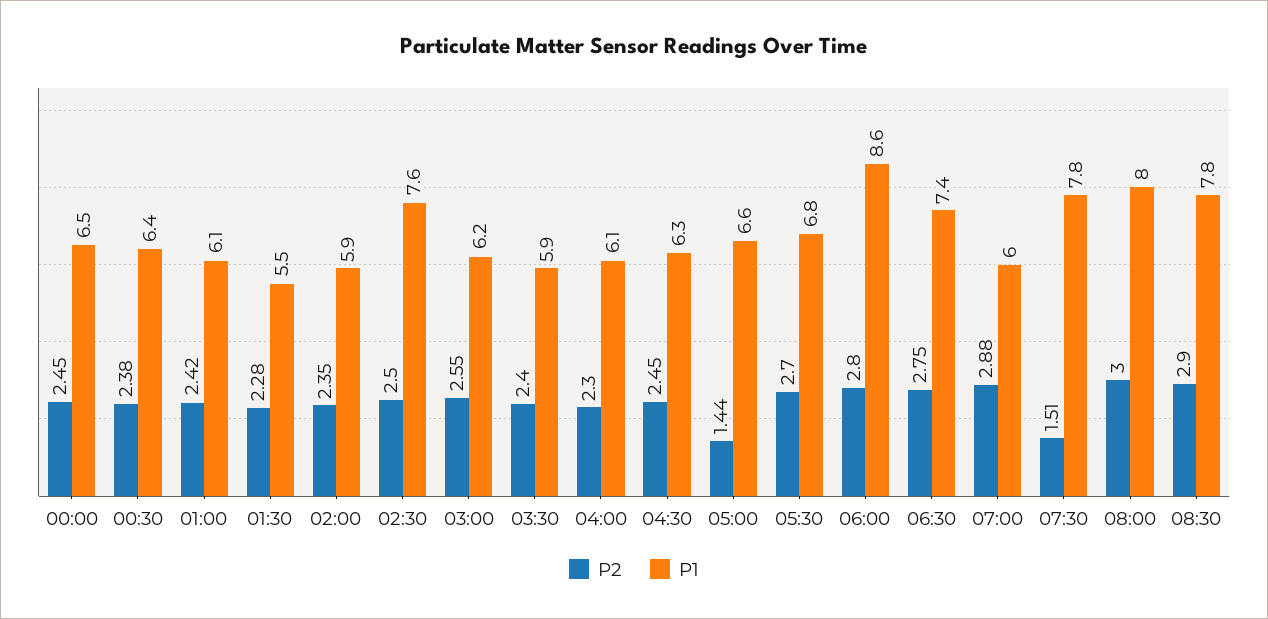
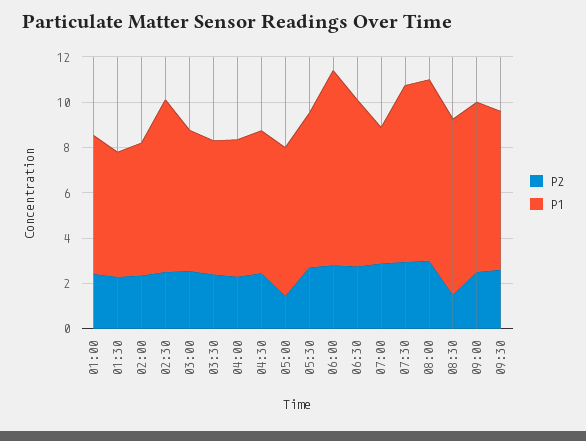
P2, 00:00: 2.45 -> none
P1, 00:00: 6.5 -> none
P2, 00:30: 2.38 -> none
P1, 00:30: 6.4 -> none
P2, 07:30: 1.51 -> 3
P2, 08:30: 2.9 -> 1.5
P2, 09:00: none -> 2.5
P1, 09:00: none -> 7.5
P2, 09:30: none -> 2.5
P1, 09:30: none -> 7

